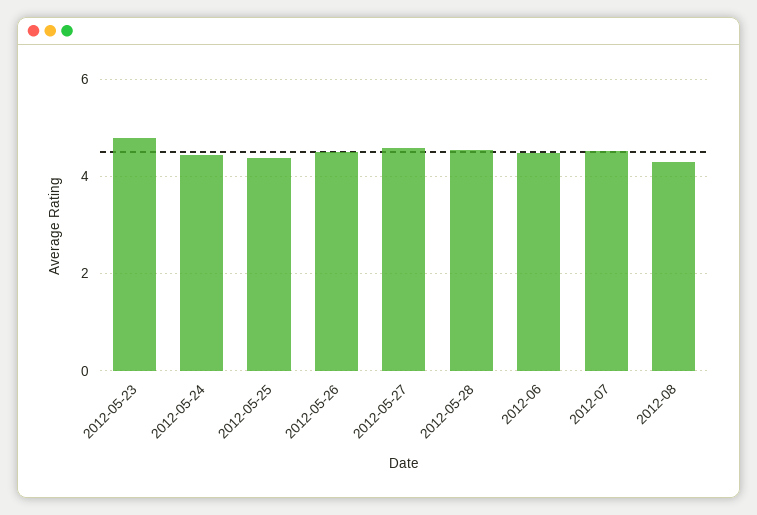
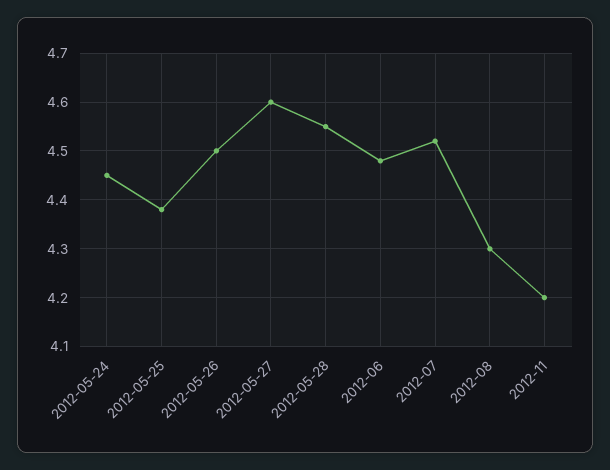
2012-05-23: 4.8 -> none
2012-11: none -> 4.2

